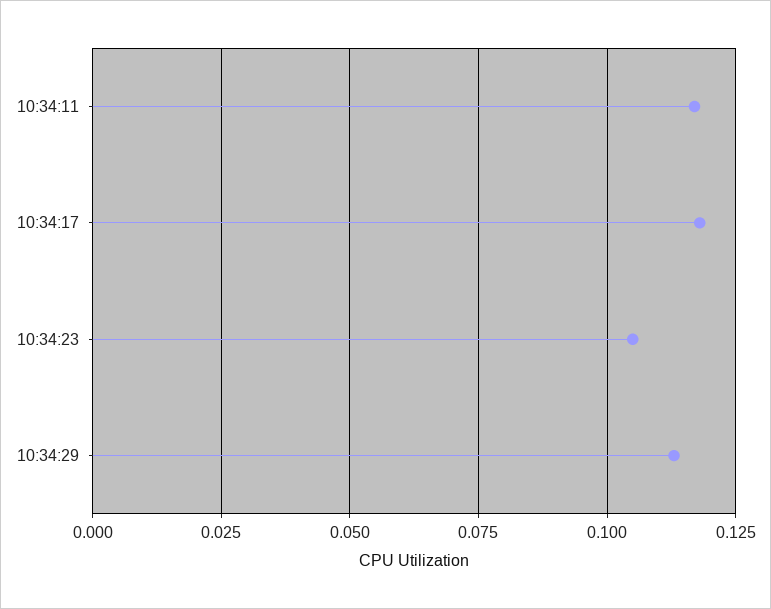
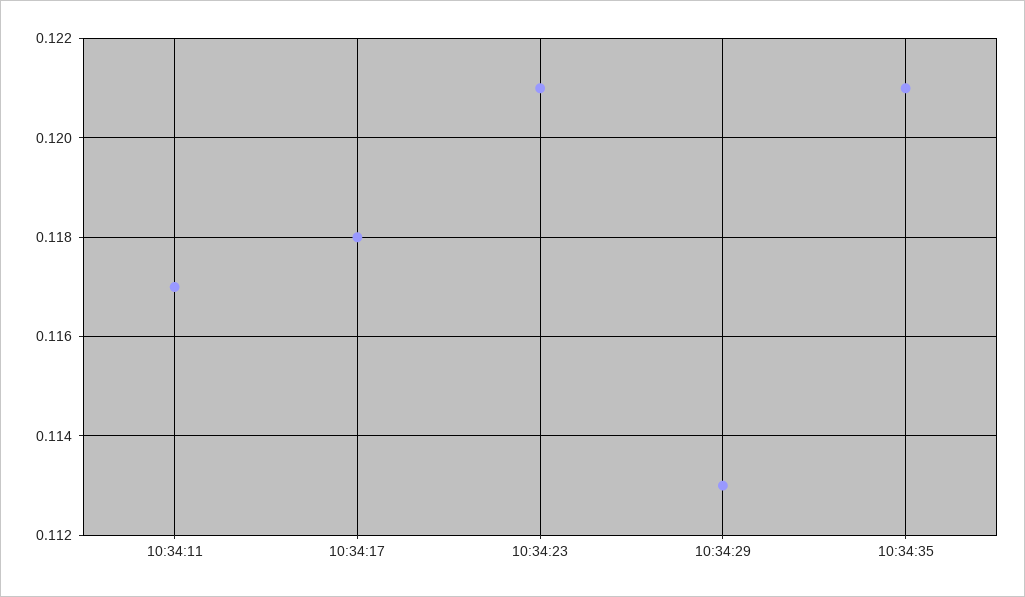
10:34:23: 0.105 -> 0.121
10:34:35: none -> 0.121

